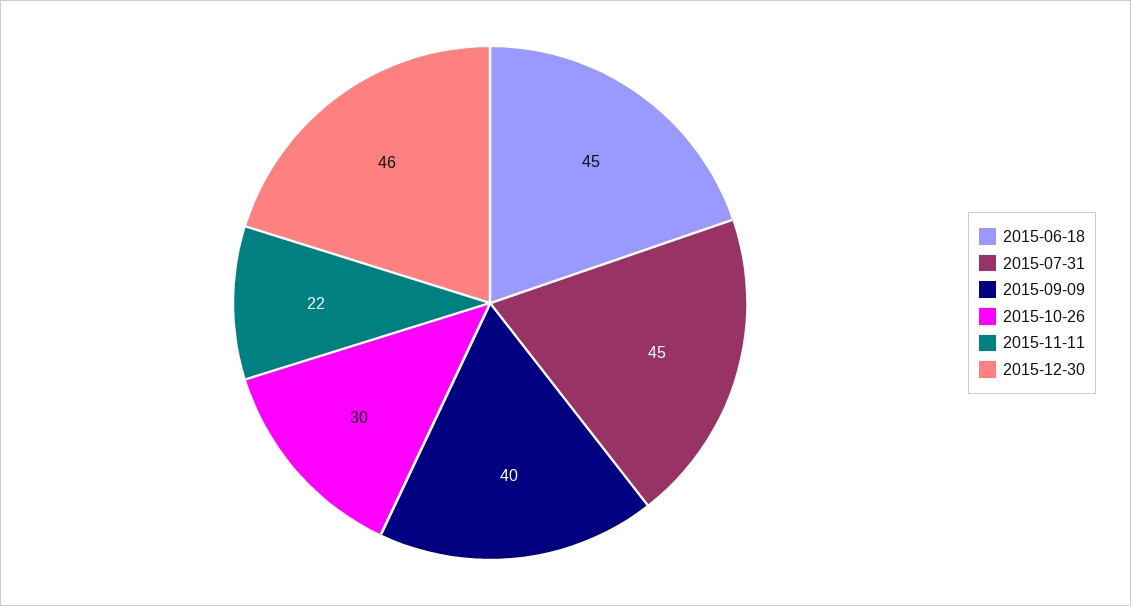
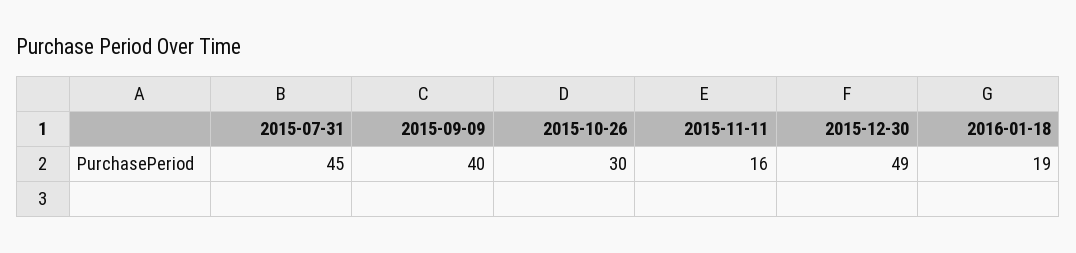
2015-06-18: 45 -> none
2015-11-11: 22 -> 16
2015-12-30: 46 -> 49
2016-01-18: none -> 19

